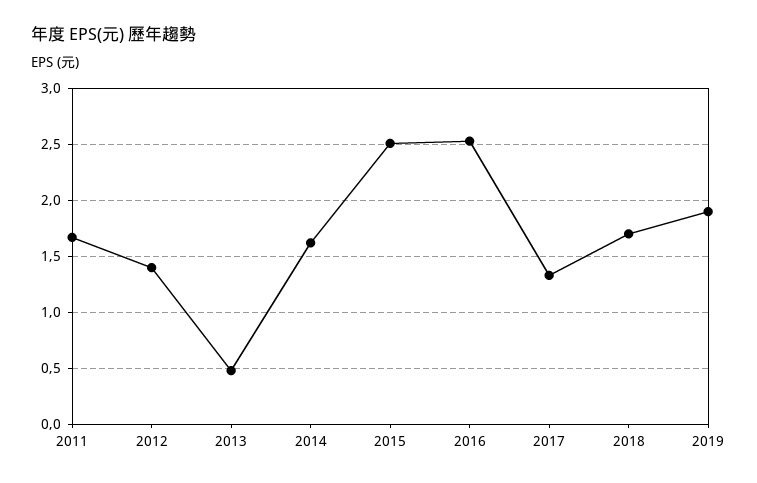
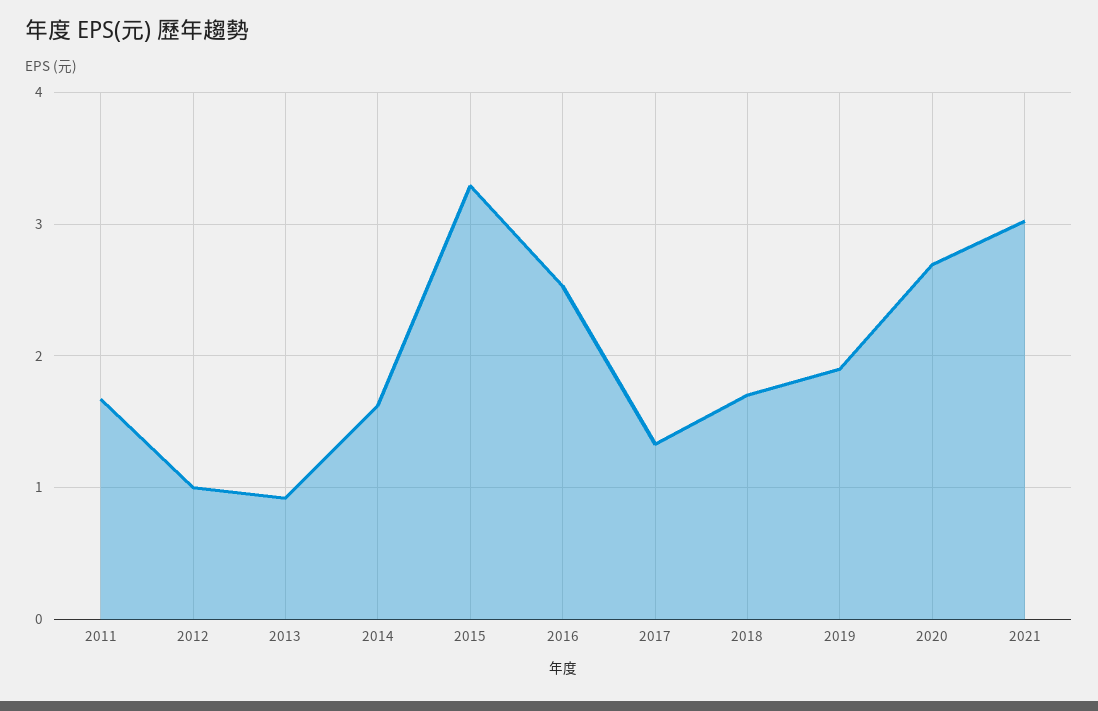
2012: 1.4 -> 1
2013: 0.5 -> 0.9
2015: 2.5 -> 3.3
2020: none -> 2.7
2021: none -> 3

